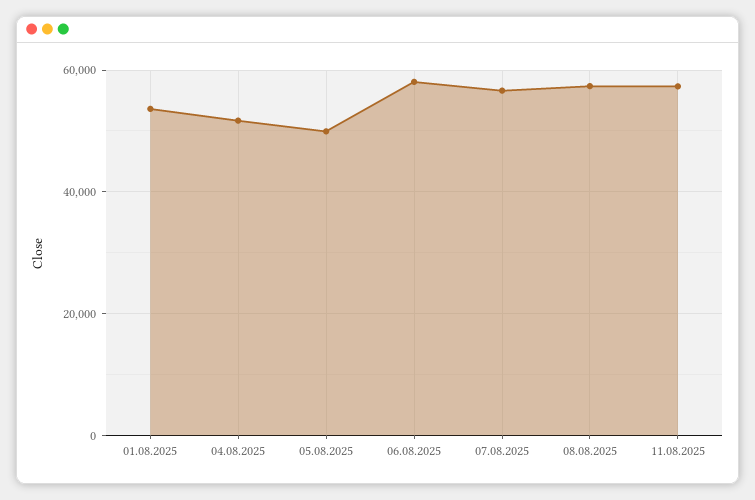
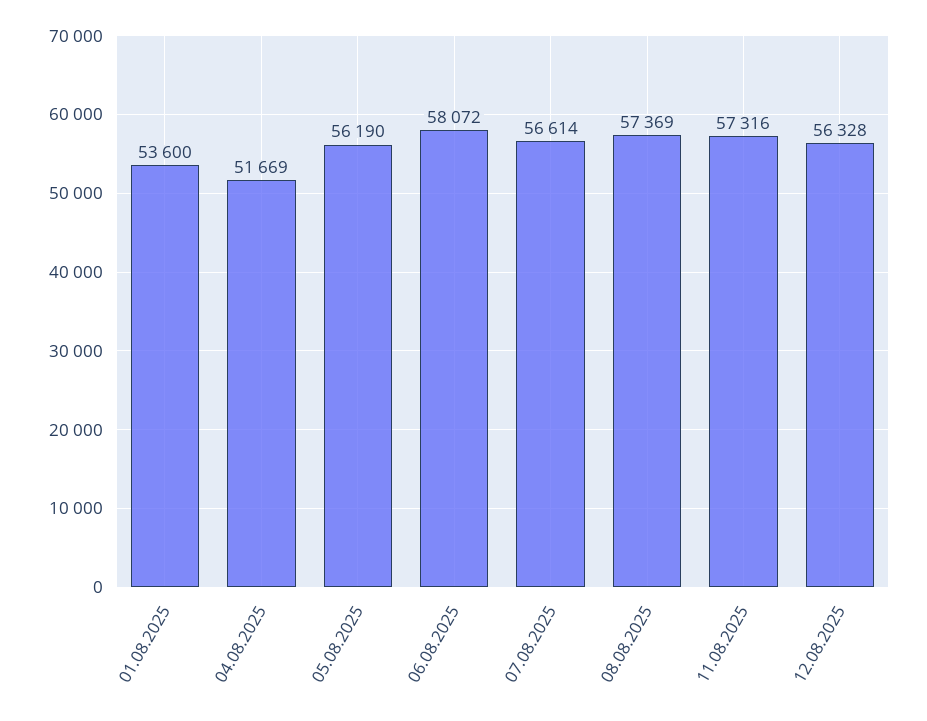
05.08.2025: 50000 -> 56190
12.08.2025: none -> 56328

